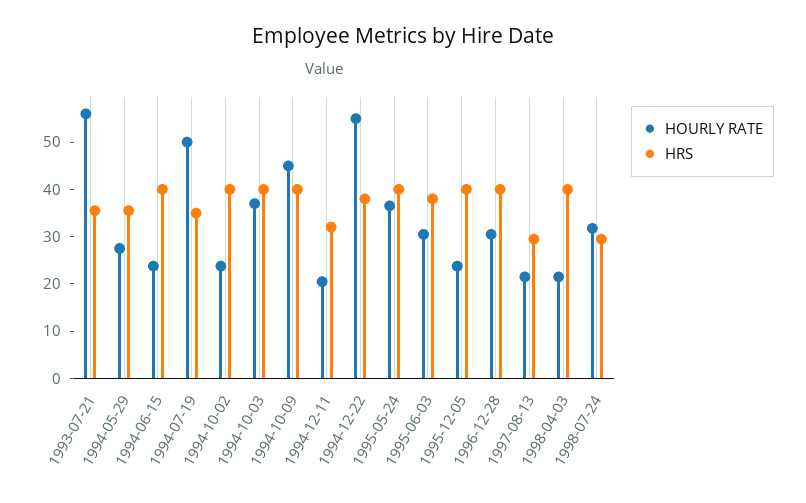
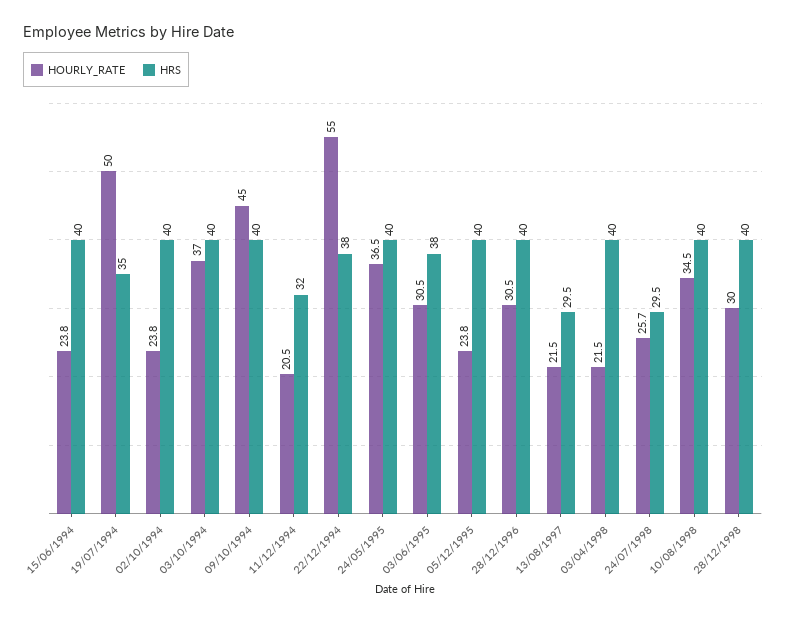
HOURLY RATE, 1993-07-21: 56 -> none
HRS, 1993-07-21: 36 -> none
HOURLY RATE, 1994-05-29: 28 -> none
HRS, 1994-05-29: 36 -> none
HOURLY RATE, 1998-07-24: 32 -> 25.7
HOURLY RATE, 10/08/1998: none -> 34.5
HRS, 10/08/1998: none -> 40
HOURLY RATE, 28/12/1998: none -> 30
HRS, 28/12/1998: none -> 40

